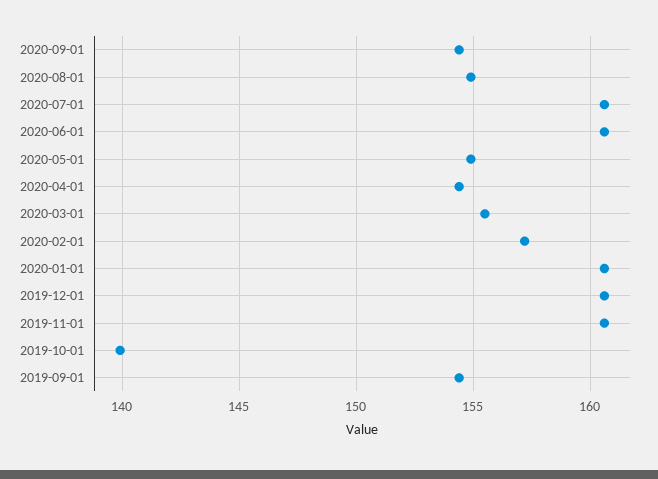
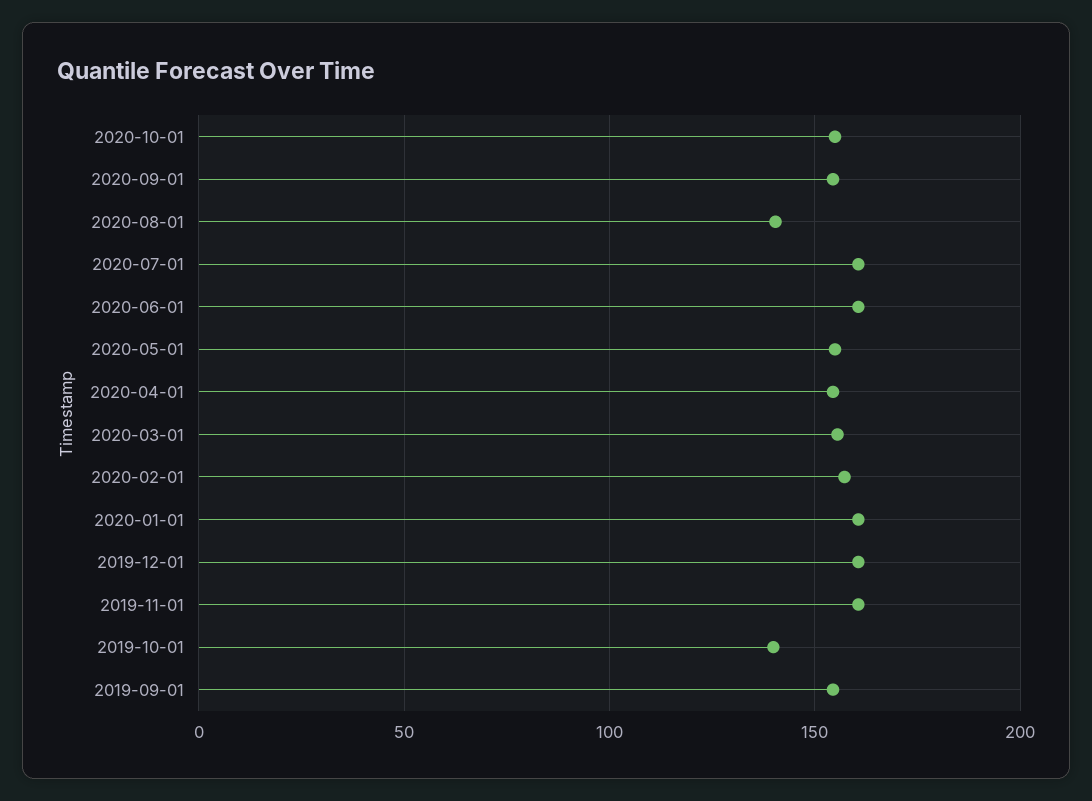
2020-08-01: 155 -> 140
2020-10-01: none -> 155

